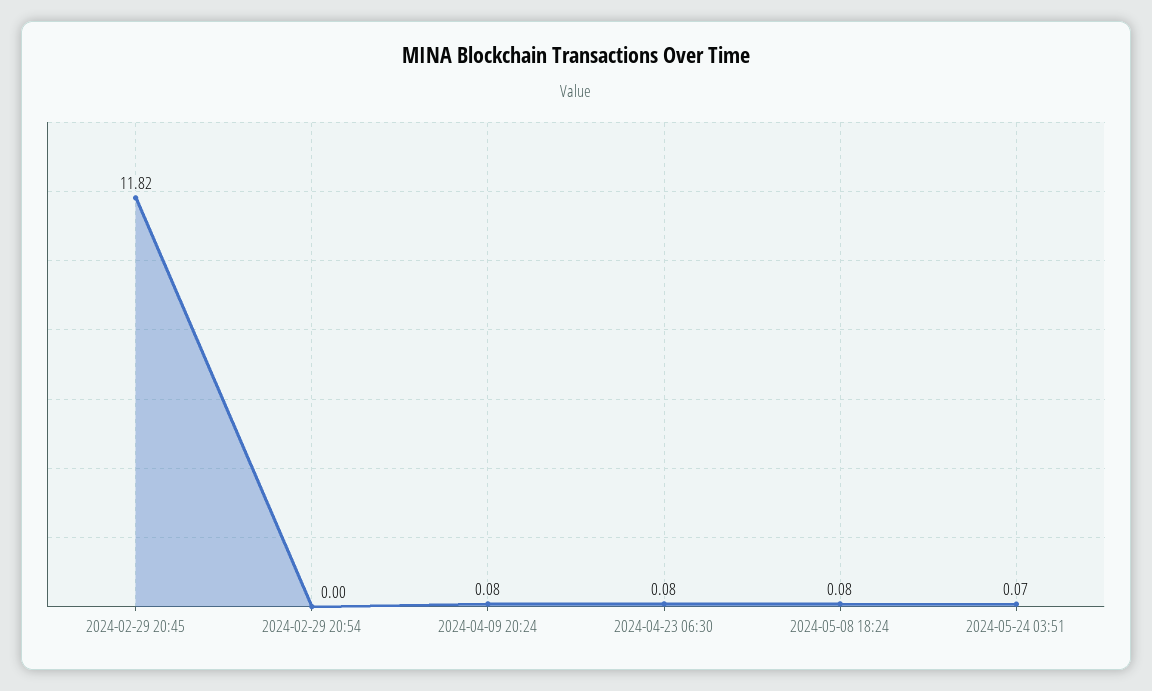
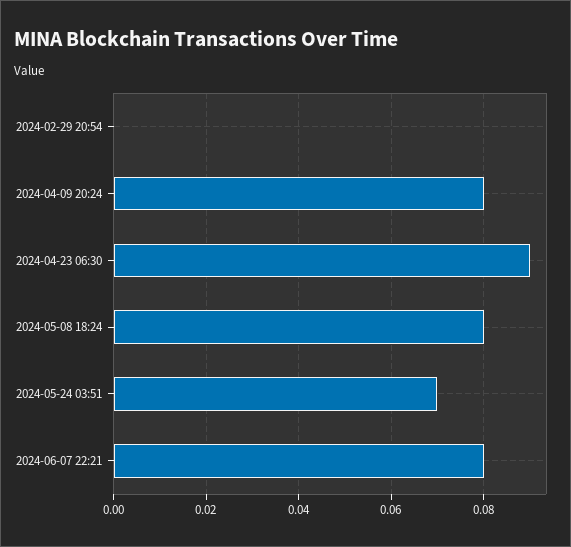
2024-02-29 20:45: 11.82 -> none
2024-04-23 06:30: 0.08 -> 0.09
2024-06-07 22:21: none -> 0.08

